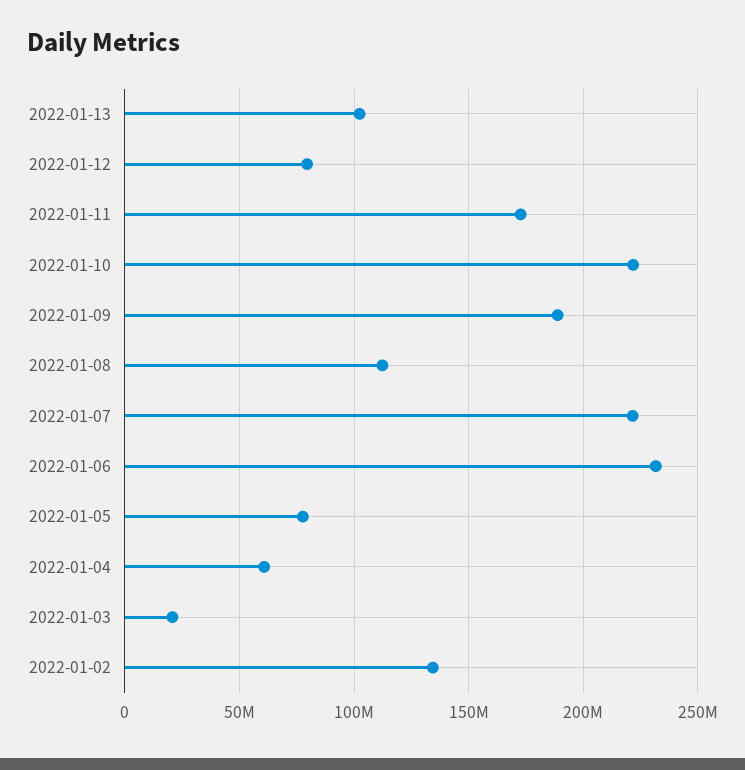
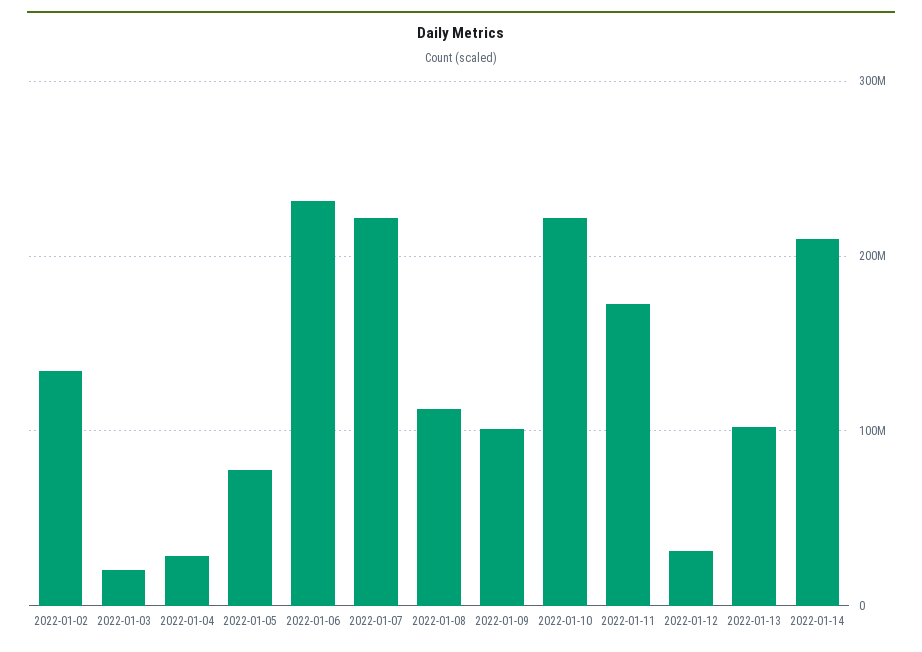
2022-01-12: 80000000 -> 30000000
2022-01-09: 190000000 -> 100000000
2022-01-04: 60000000 -> 30000000
2022-01-14: none -> 210000000

